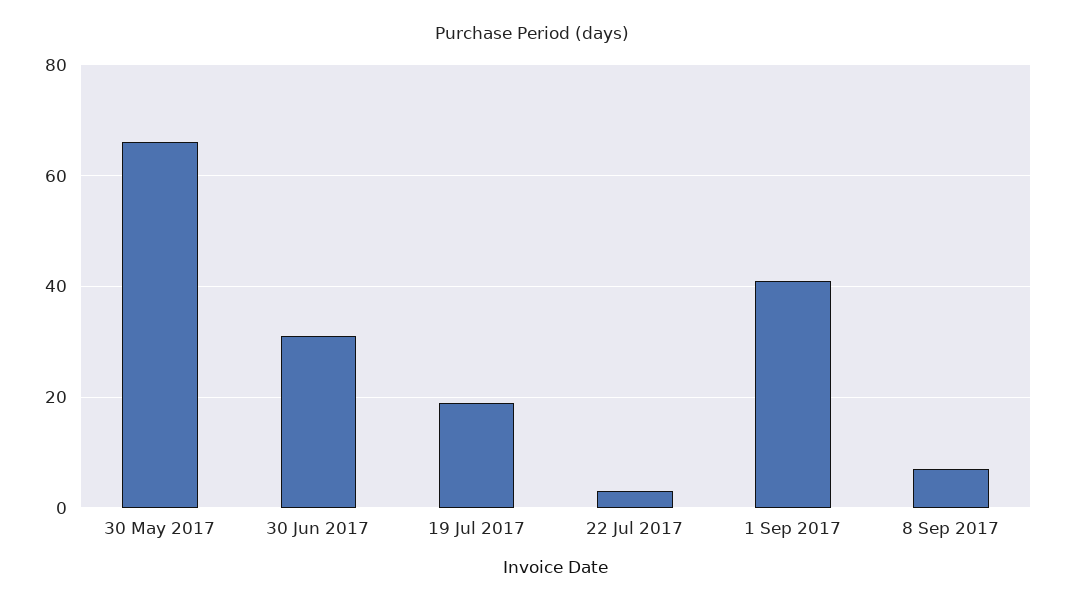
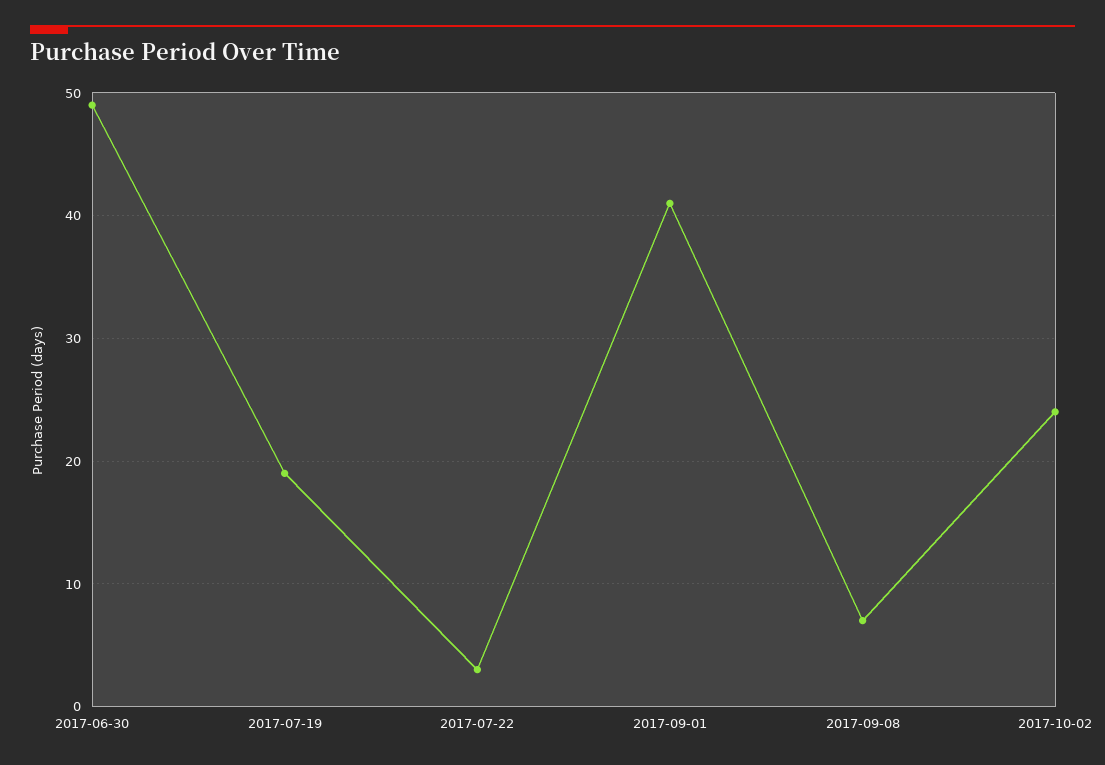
30 May 2017: 65 -> none
30 Jun 2017: 30 -> 49
2017-10-02: none -> 24

